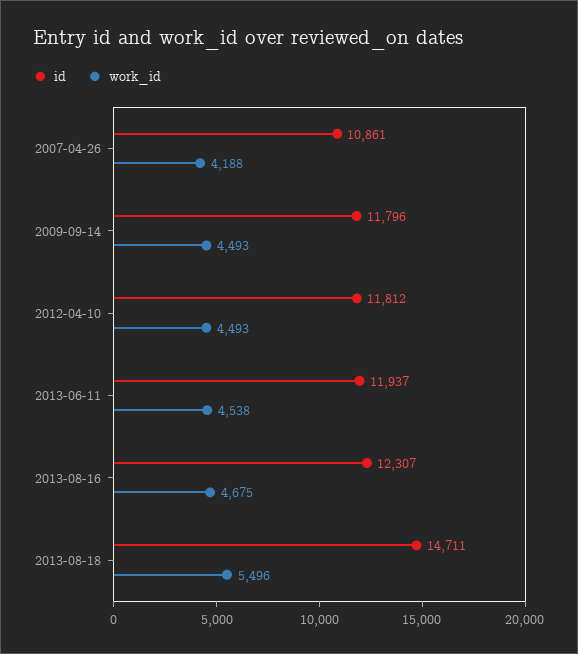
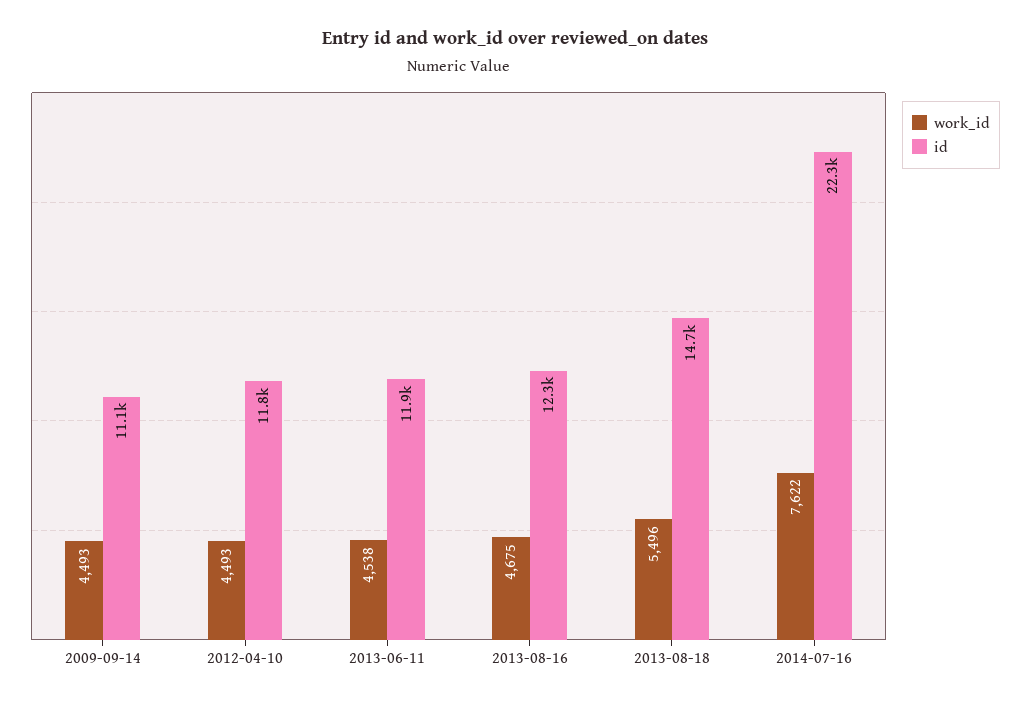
id, 2007-04-26: 10861 -> none
work_id, 2007-04-26: 4188 -> none
id, 2009-09-14: 11796 -> 11100
work_id, 2014-07-16: none -> 7622
id, 2014-07-16: none -> 22300

